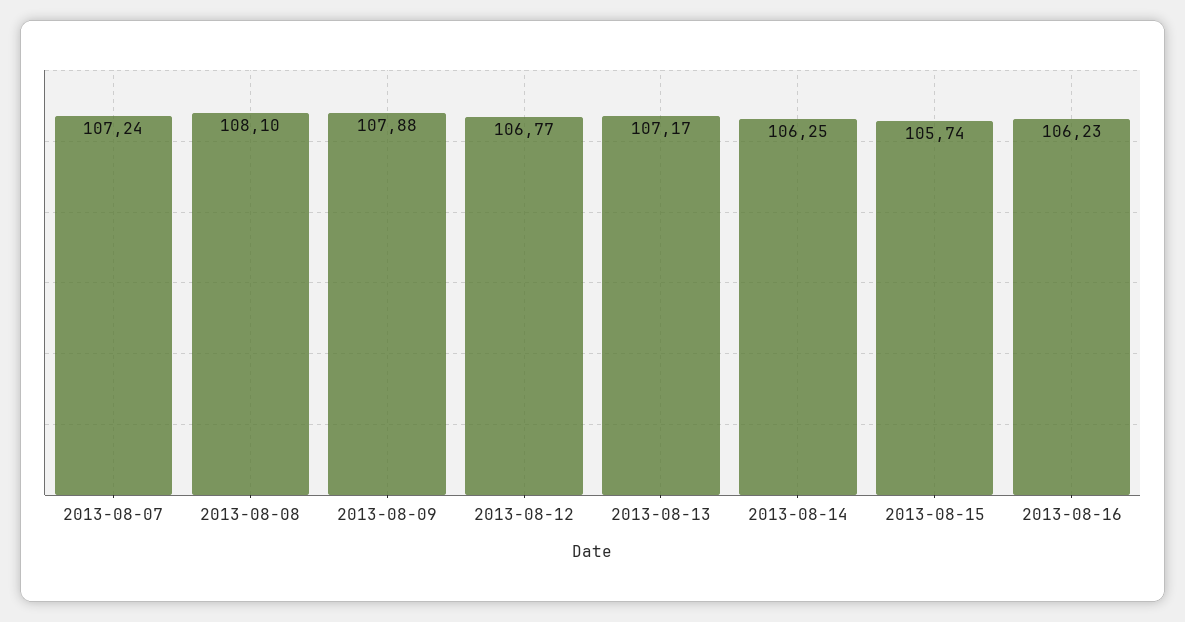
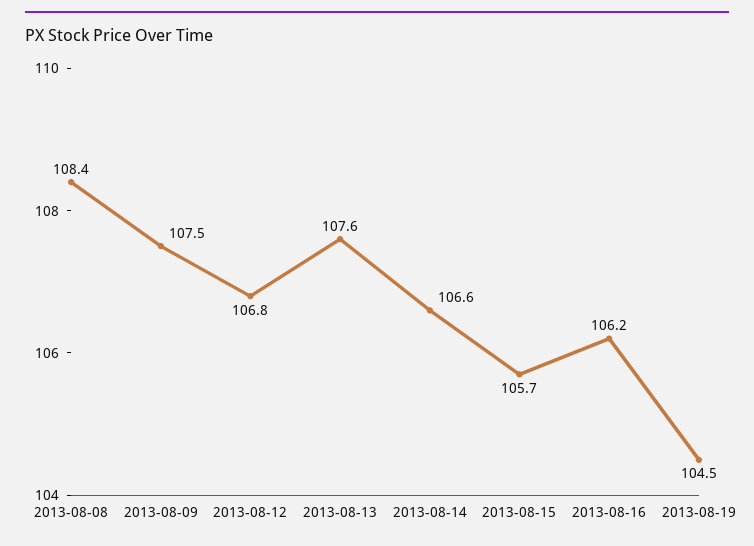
2013-08-07: 107.24 -> none
2013-08-08: 108.1 -> 108.4
2013-08-09: 107.88 -> 107.5
2013-08-13: 107.17 -> 107.6
2013-08-14: 106.25 -> 106.6
2013-08-19: none -> 104.5

